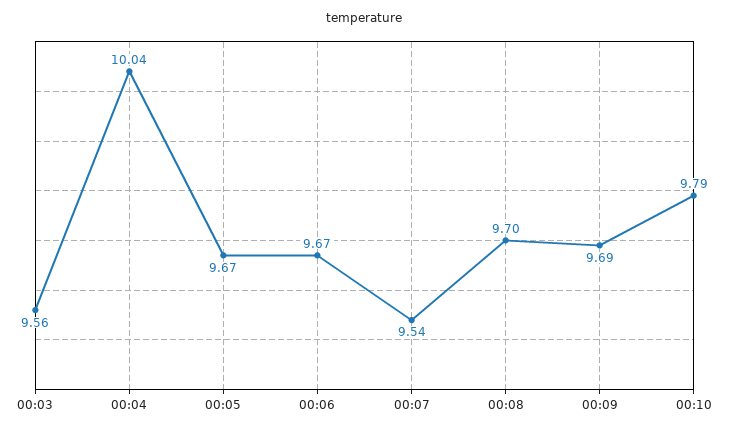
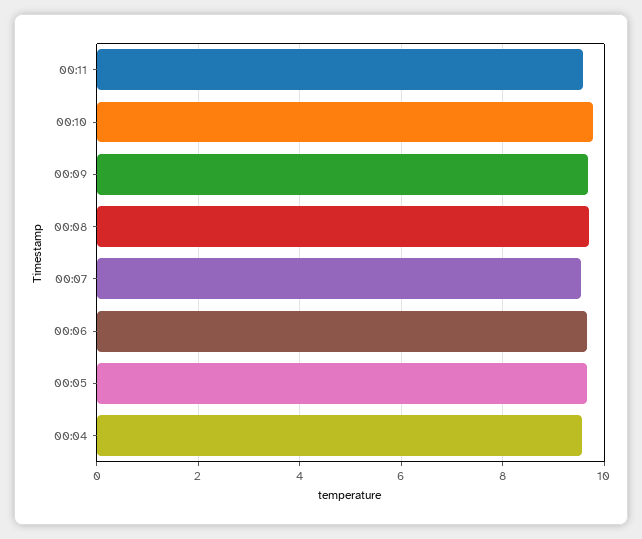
00:03: 9.56 -> none
00:04: 10.04 -> 9.6
00:11: none -> 9.6

